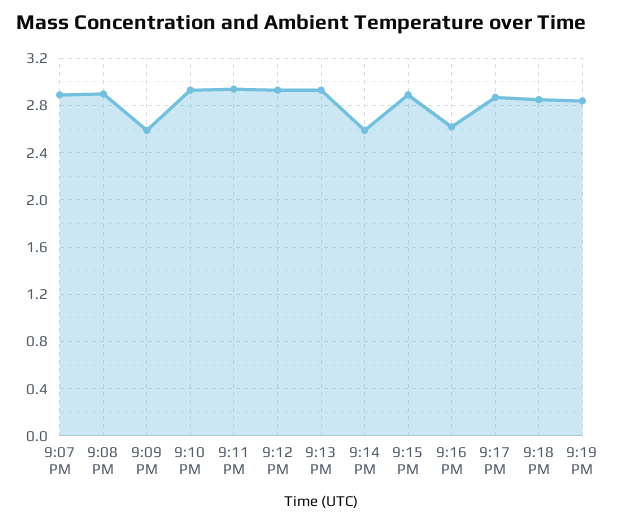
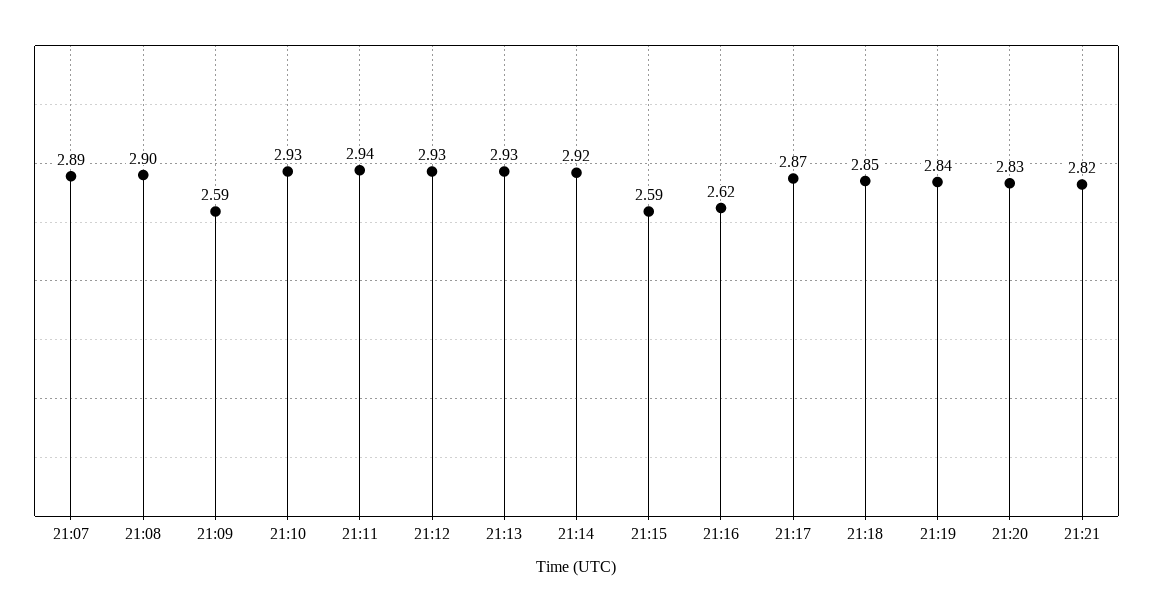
9:14 PM: 2.6 -> 2.92
9:15 PM: 2.9 -> 2.59
21:20: none -> 2.83
21:21: none -> 2.82

